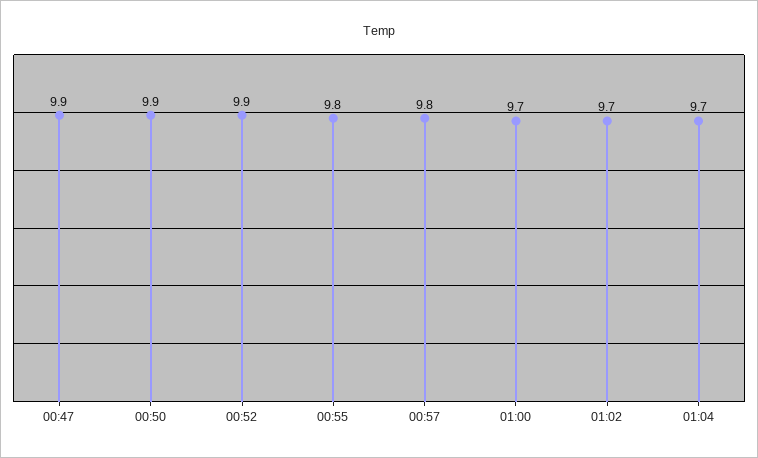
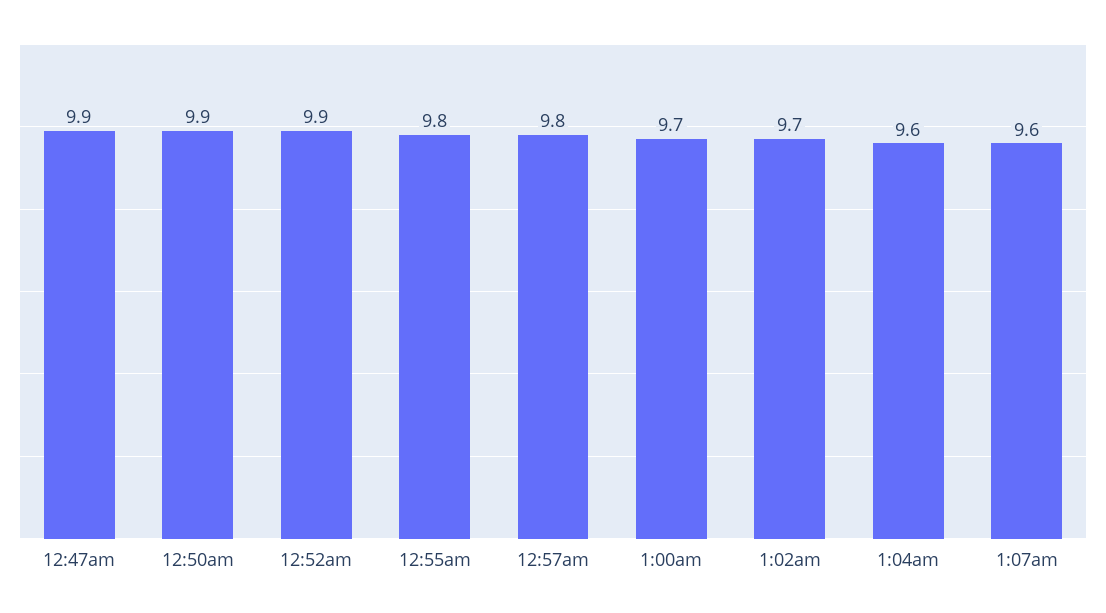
01:04: 9.7 -> 9.6
1:07am: none -> 9.6

